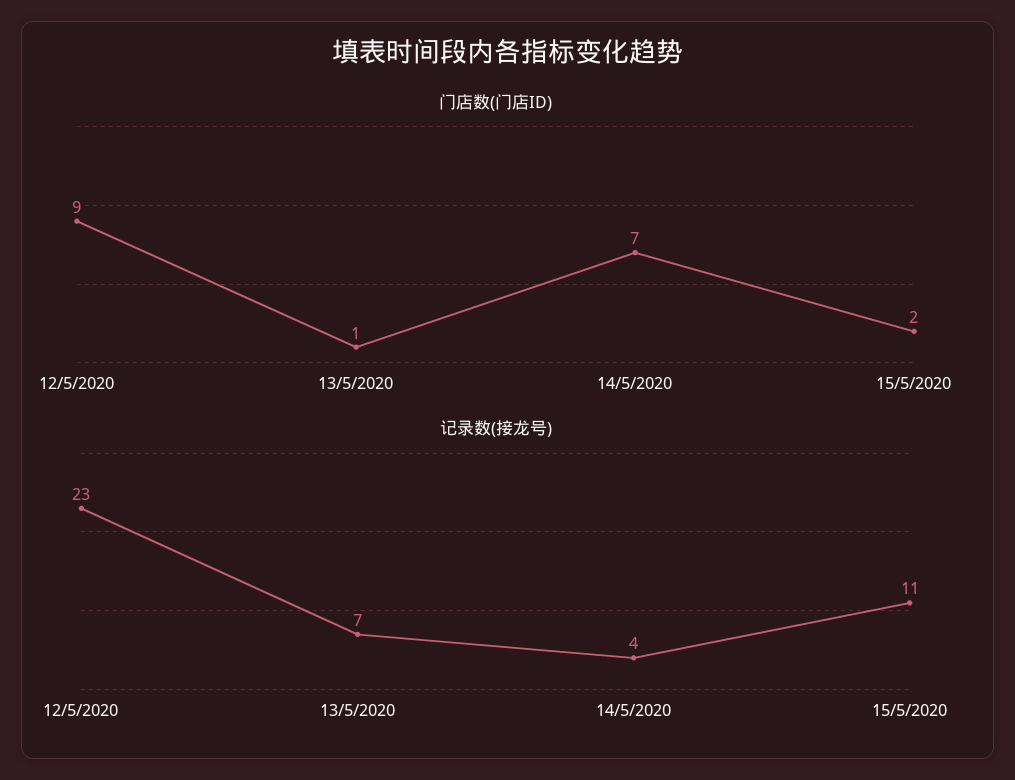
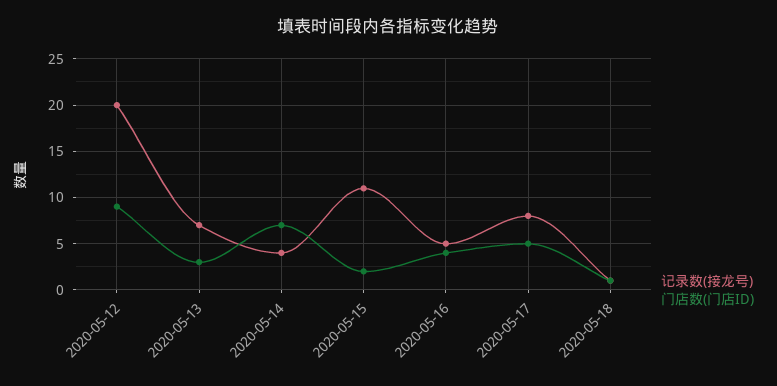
门店数(门店ID), 13/5/2020: 1 -> 3
记录数(接龙号), 12/5/2020: 23 -> 20
记录数(接龙号), 2020-05-16: none -> 5
门店数(门店ID), 2020-05-16: none -> 4
记录数(接龙号), 2020-05-17: none -> 8
门店数(门店ID), 2020-05-17: none -> 5
记录数(接龙号), 2020-05-18: none -> 1
门店数(门店ID), 2020-05-18: none -> 1

